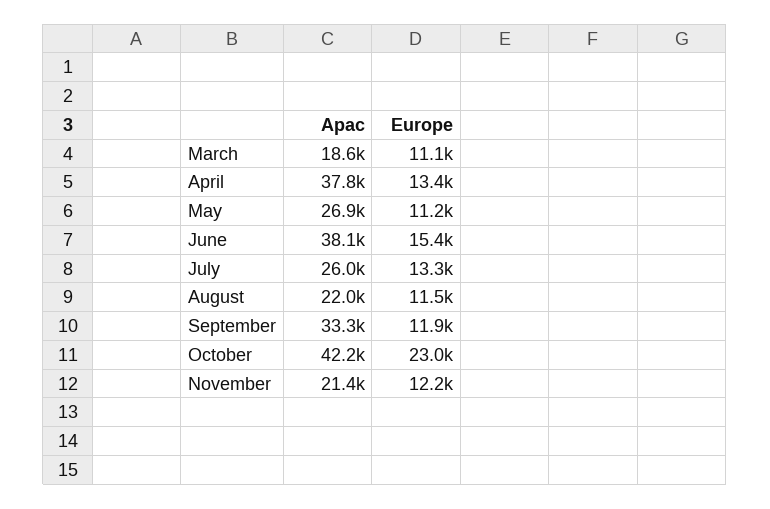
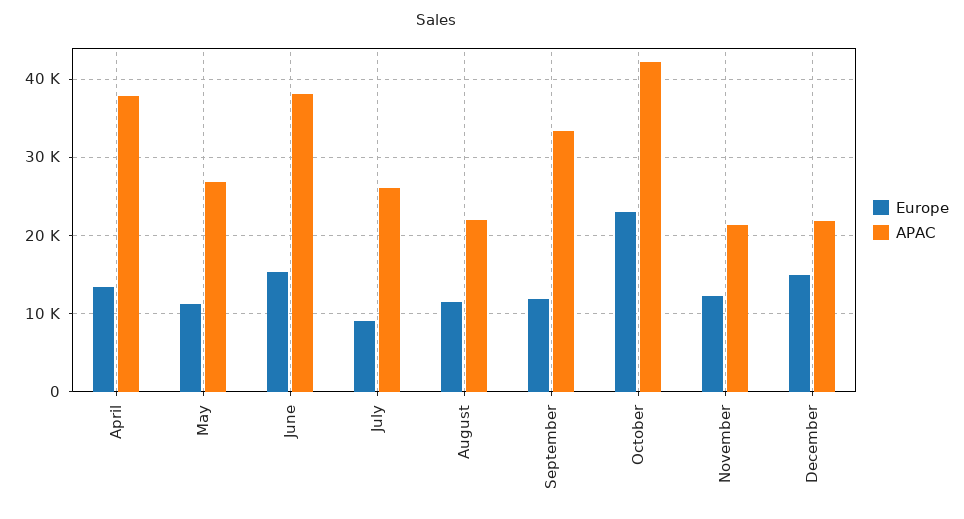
Apac, March: 18600 -> none
Europe, March: 11100 -> none
Europe, July: 13300 -> 9000
Europe, December: none -> 15000
Apac, December: none -> 22000

